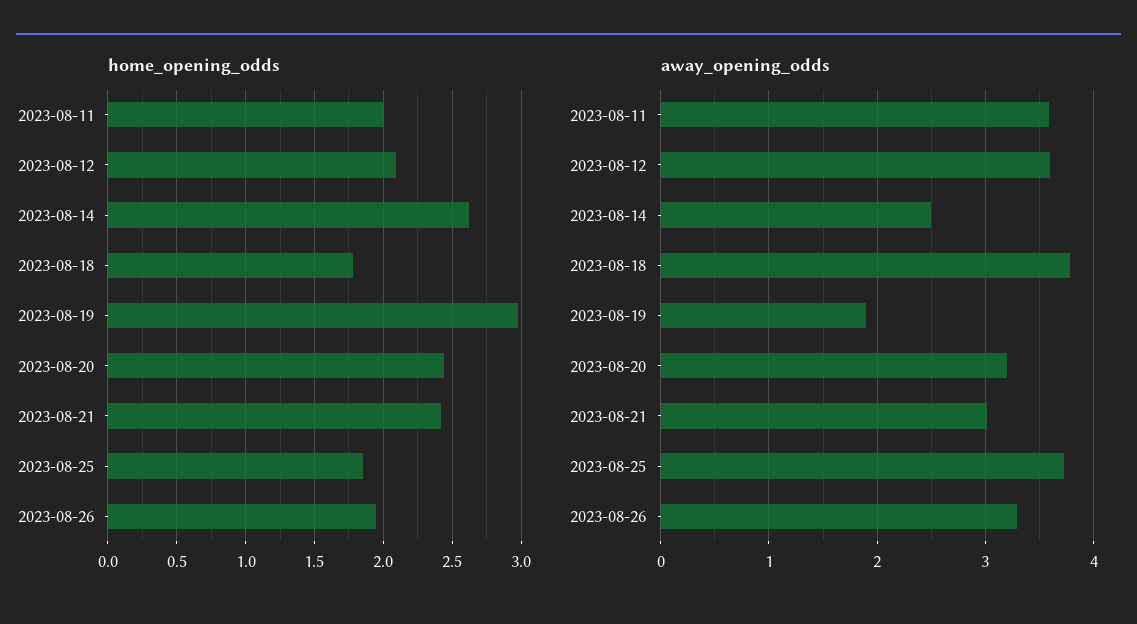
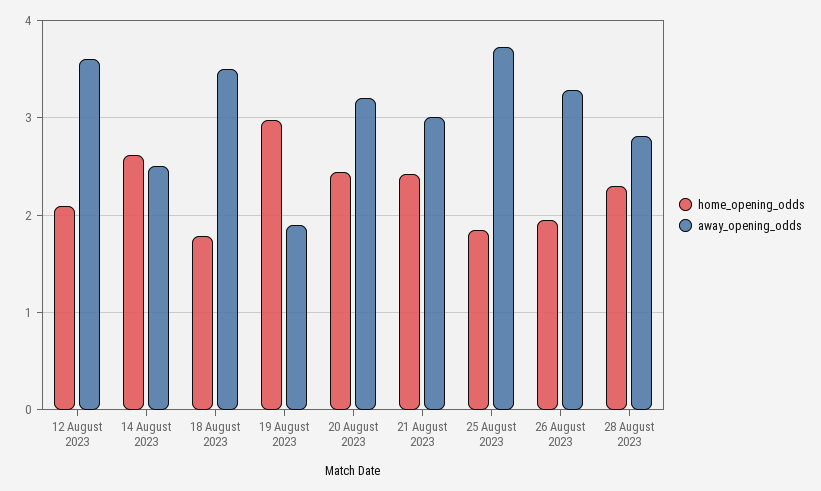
home_opening_odds, 2023-08-11: 2 -> none
away_opening_odds, 2023-08-11: 3.6 -> none
away_opening_odds, 2023-08-18: 3.8 -> 3.5
home_opening_odds, 28 August 2023: none -> 2.3
away_opening_odds, 28 August 2023: none -> 2.8

